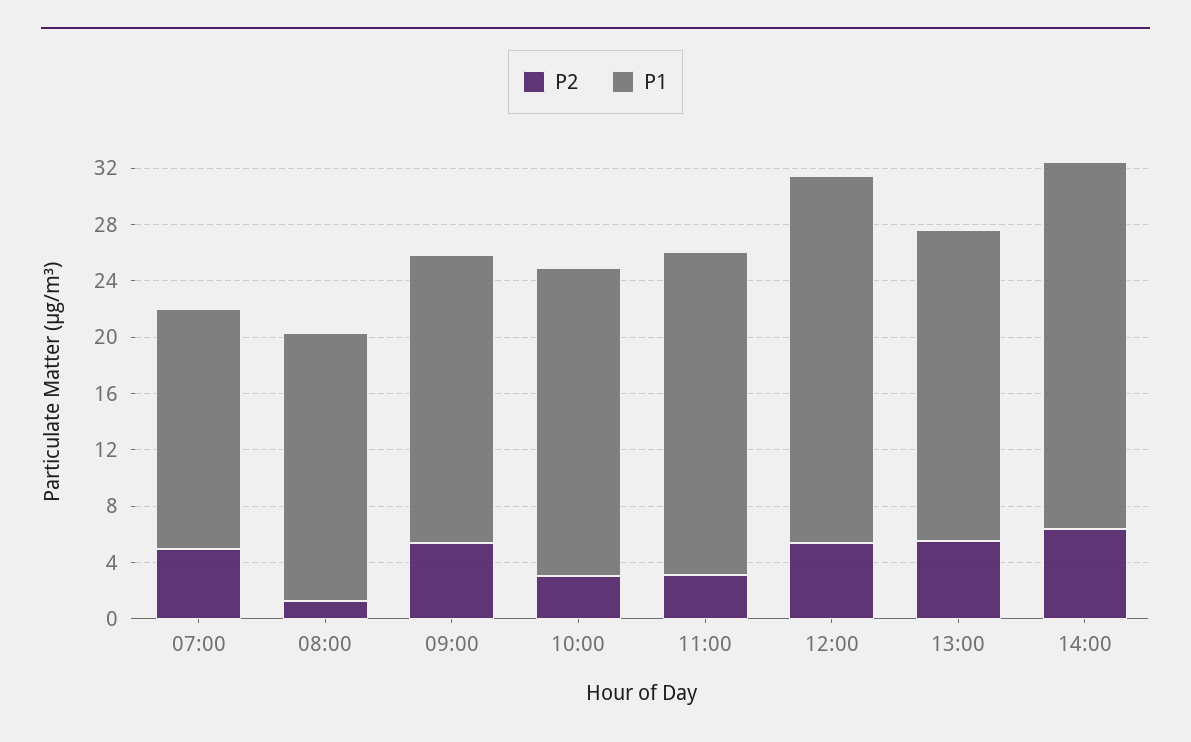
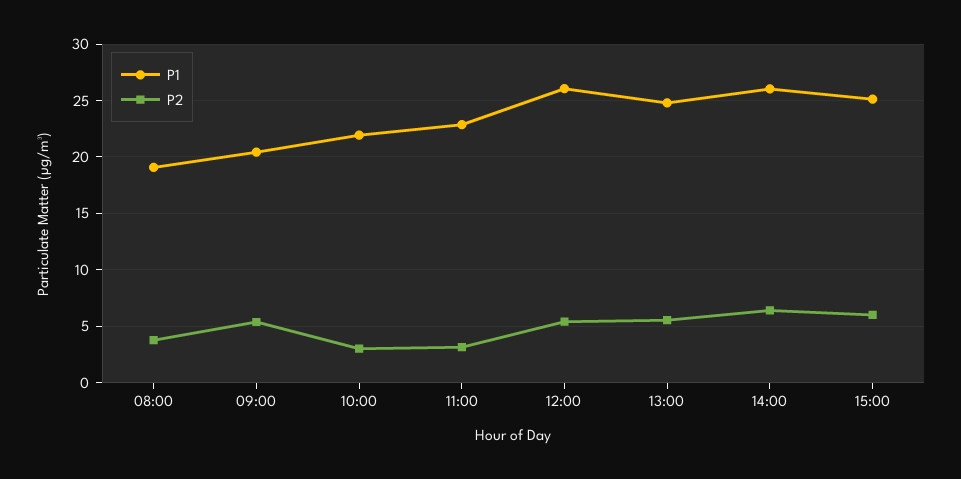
P2, 07:00: 5 -> none
P1, 07:00: 17 -> none
P2, 08:00: 1 -> 4
P1, 13:00: 22 -> 25
P1, 15:00: none -> 25
P2, 15:00: none -> 6

